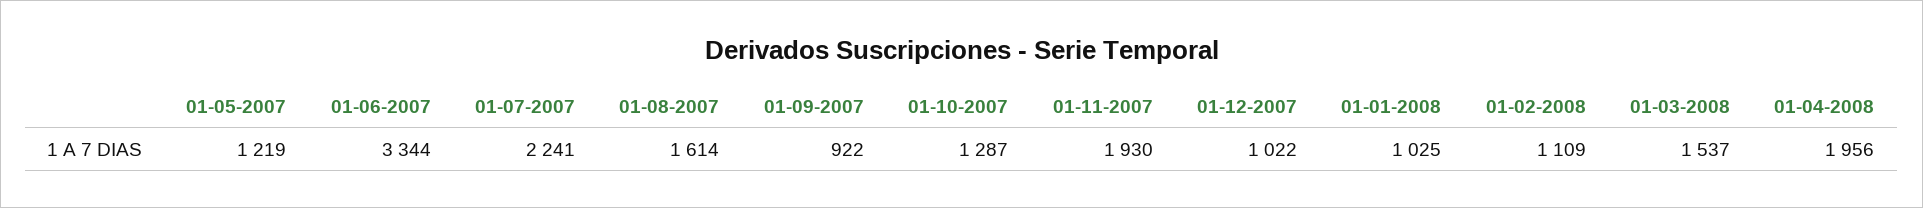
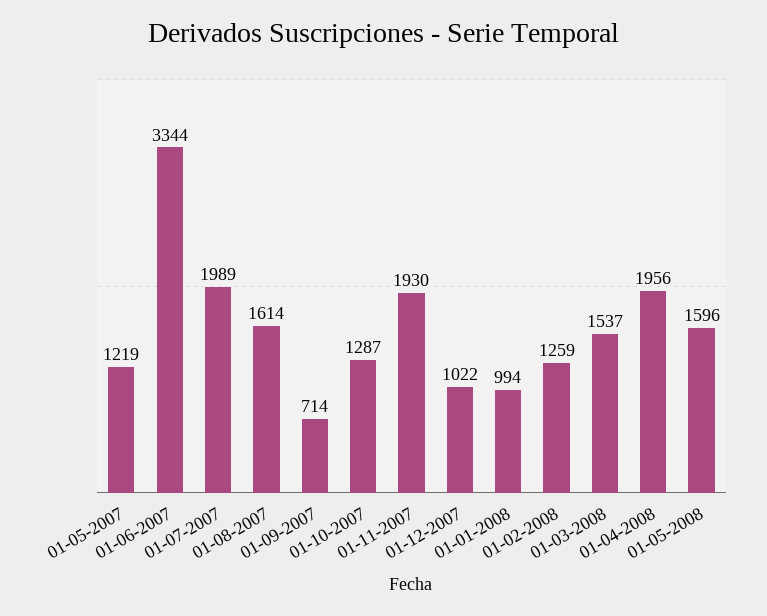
01-07-2007: 2241 -> 1989
01-09-2007: 922 -> 714
01-01-2008: 1025 -> 994
01-02-2008: 1109 -> 1259
01-05-2008: none -> 1596

